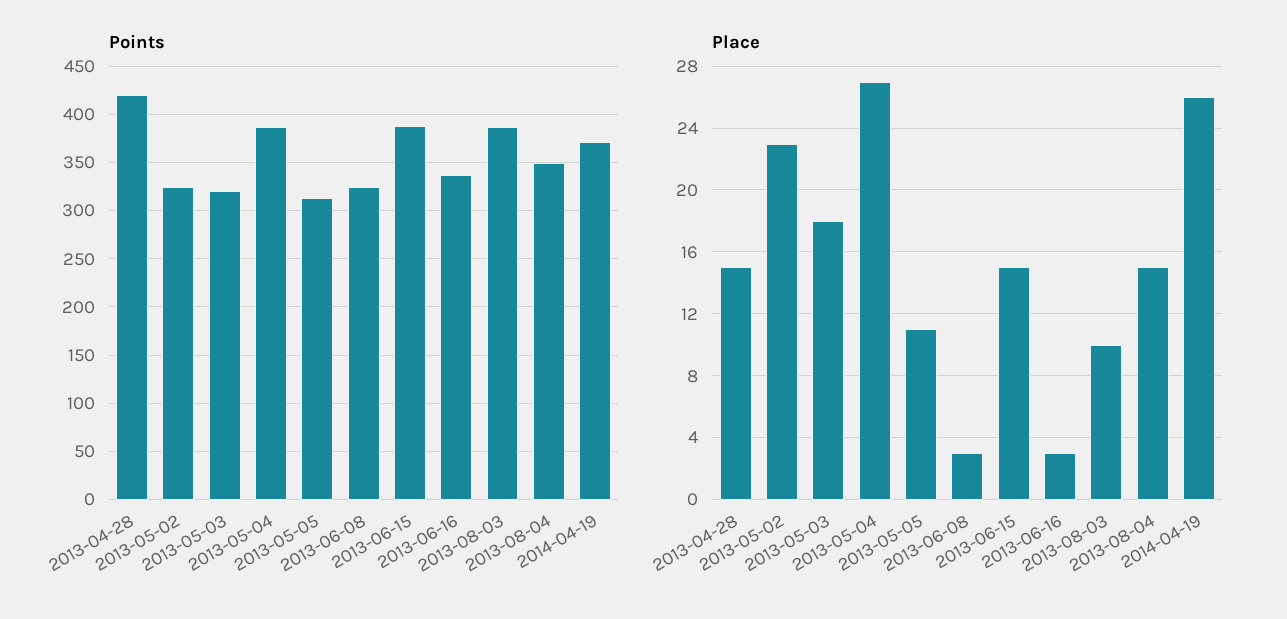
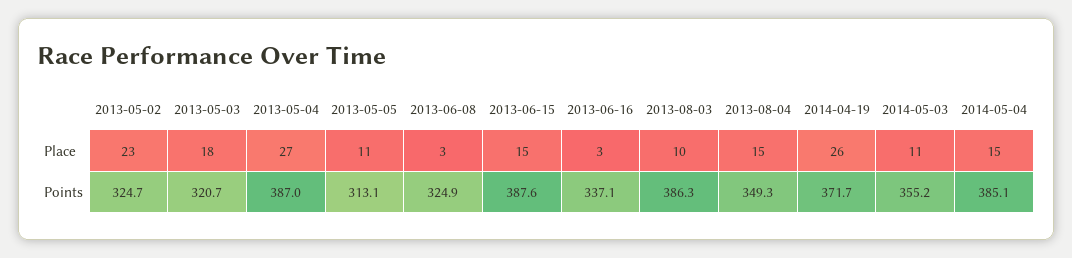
Points, 2013-04-28: 420 -> none
Place, 2013-04-28: 15 -> none
Place, 2014-05-03: none -> 11
Place, 2014-05-04: none -> 15
Points, 2014-05-03: none -> 355.2
Points, 2014-05-04: none -> 385.1

